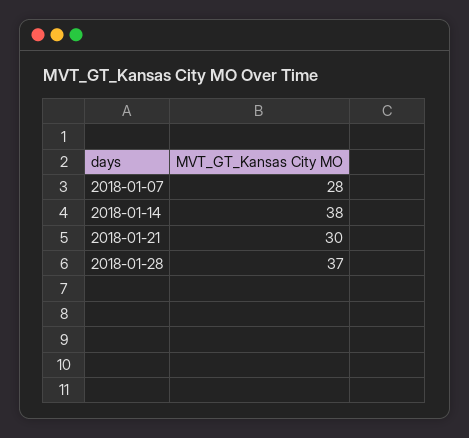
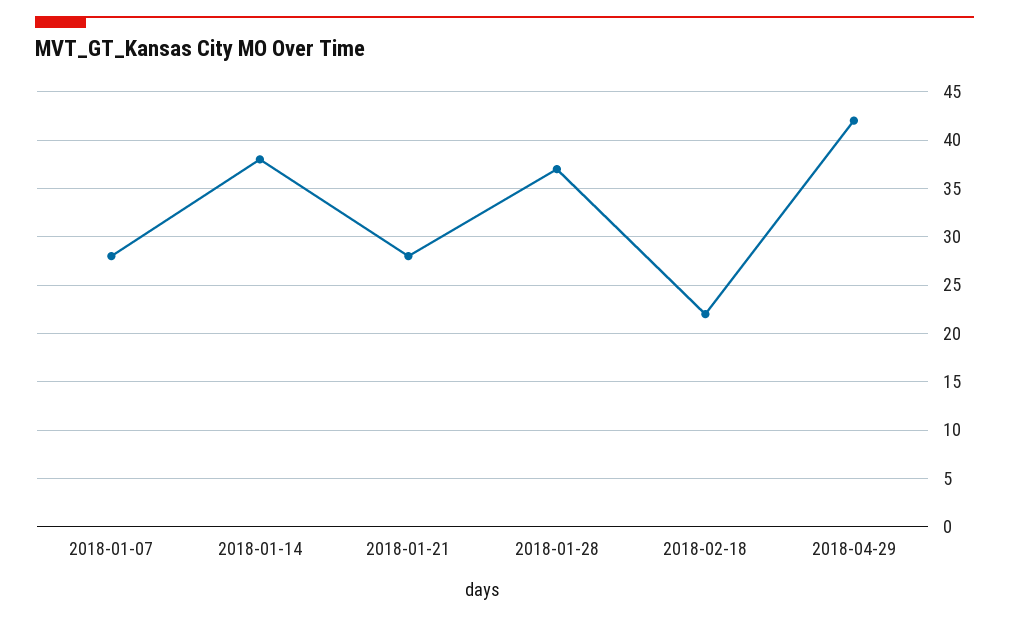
2018-01-21: 30 -> 28
2018-02-18: none -> 22
2018-04-29: none -> 42

